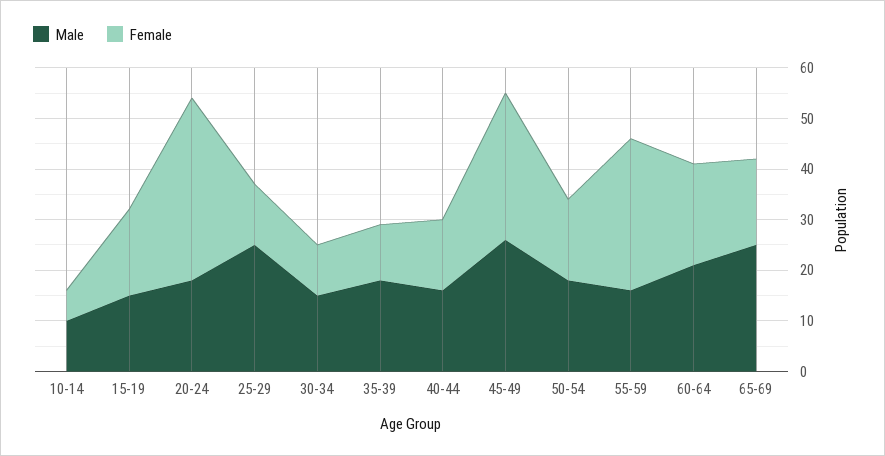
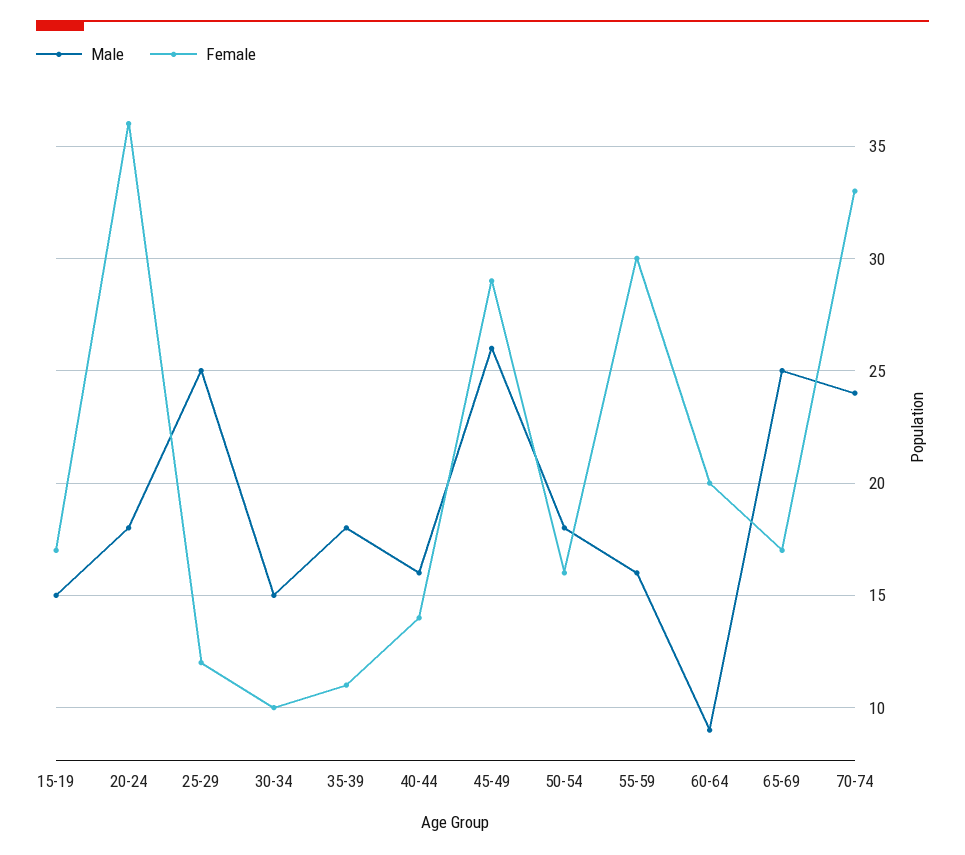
Male, 10-14: 10 -> none
Female, 10-14: 5 -> none
Male, 60-64: 20 -> 9
Male, 70-74: none -> 24
Female, 70-74: none -> 33

